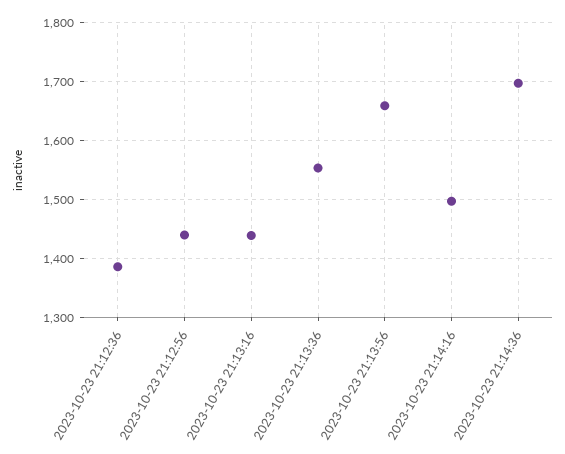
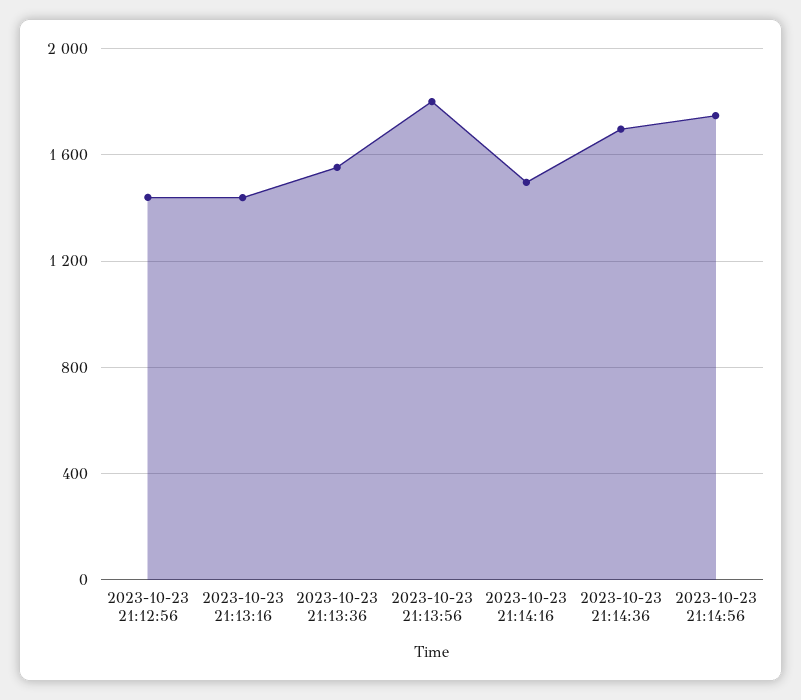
2023-10-23 21:12:36: 1380 -> none
2023-10-23 21:13:56: 1660 -> 1800
2023-10-23 21:14:56: none -> 1750

